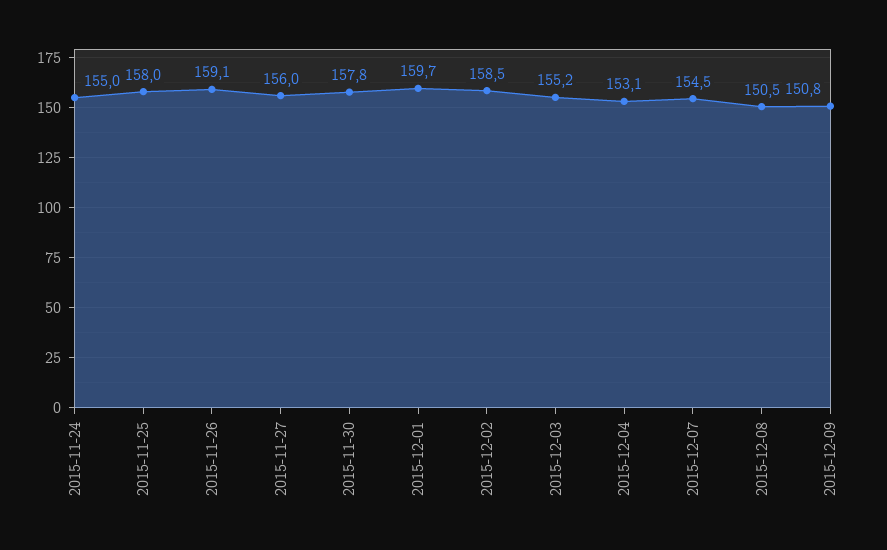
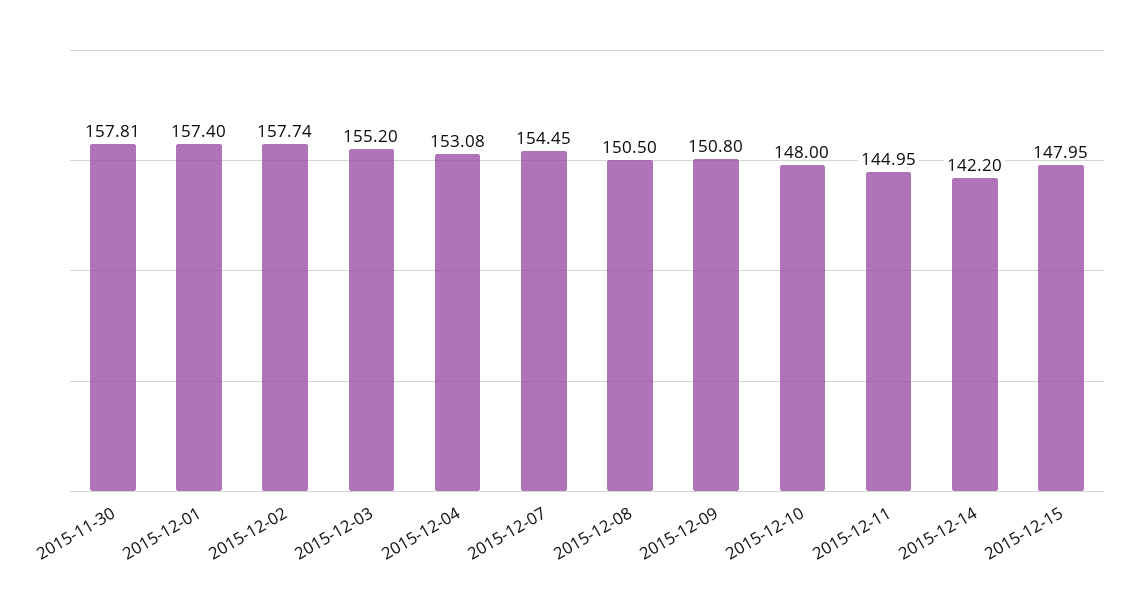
2015-11-24: 155 -> none
2015-11-25: 158 -> none
2015-11-26: 159.1 -> none
2015-11-27: 156 -> none
2015-12-01: 159.7 -> 157.4
2015-12-02: 158.5 -> 157.74
2015-12-10: none -> 148
2015-12-11: none -> 144.95
2015-12-14: none -> 142.2
2015-12-15: none -> 147.95

